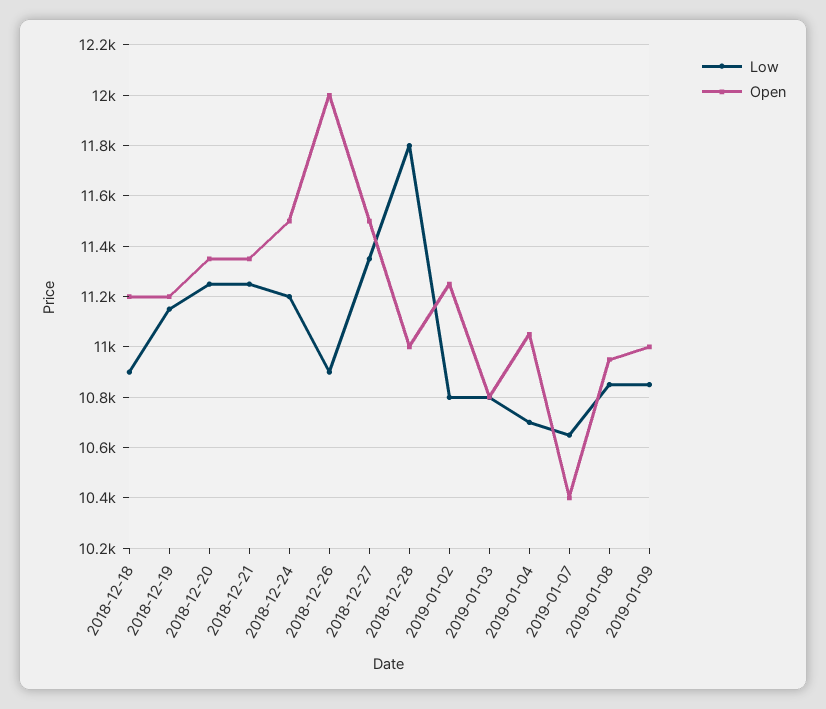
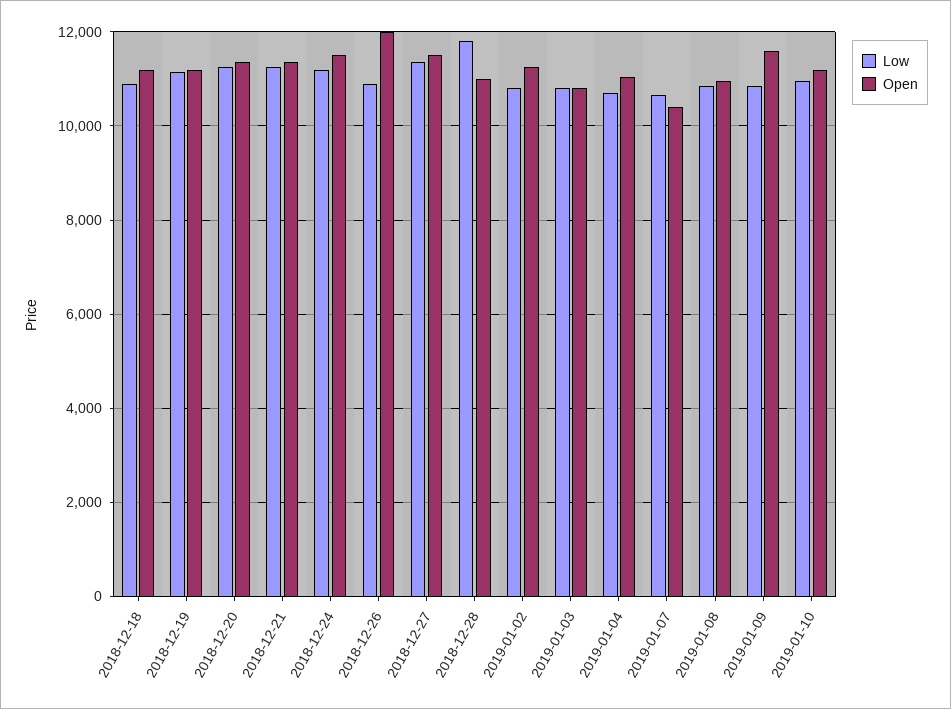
Open, 2019-01-09: 11000 -> 11600
Low, 2019-01-10: none -> 11000
Open, 2019-01-10: none -> 11200

